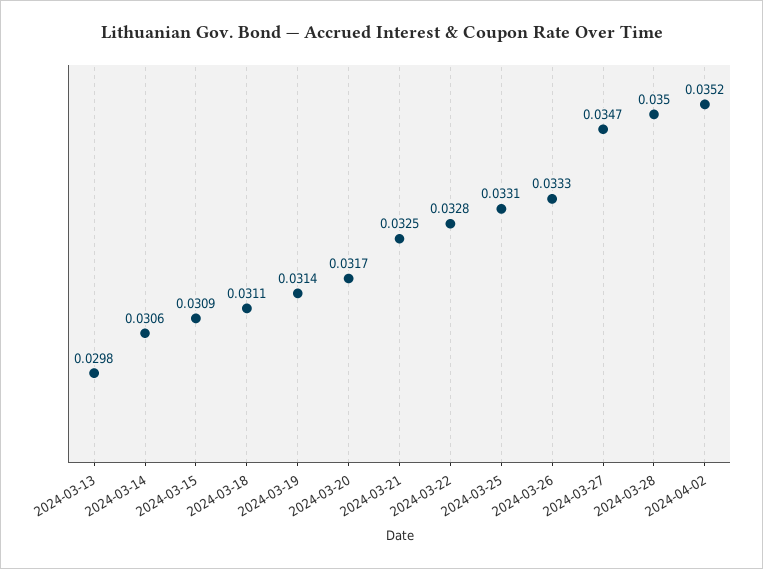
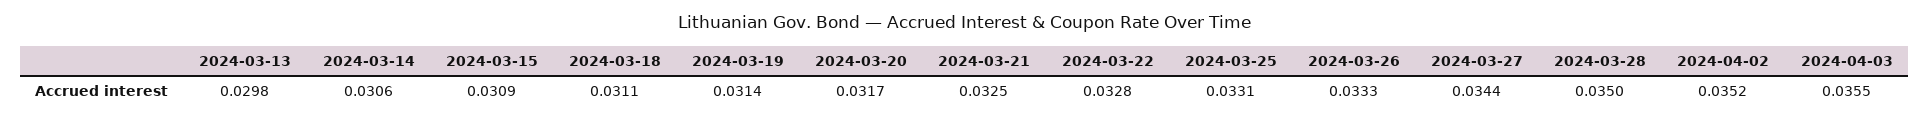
2024-03-27: 0.0347 -> 0.0344
2024-04-03: none -> 0.0355

